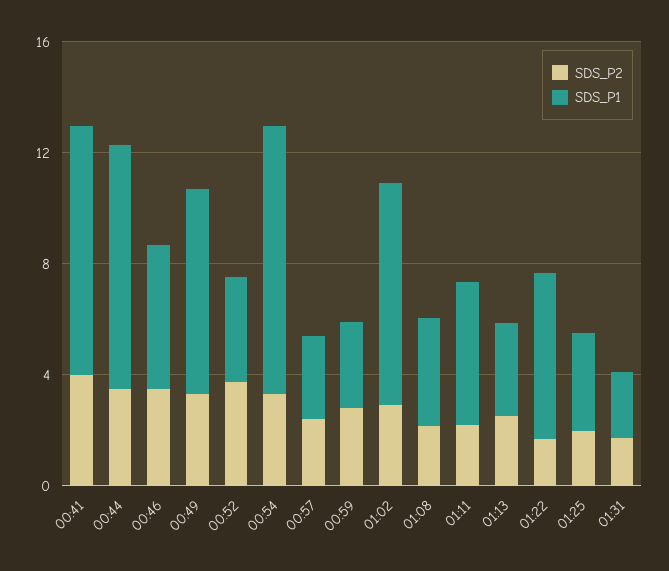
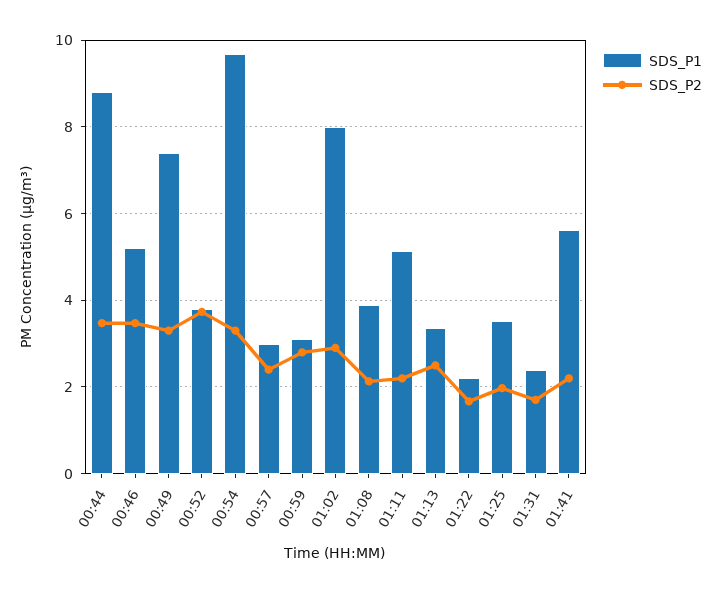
SDS_P2, 00:41: 4 -> none
SDS_P1, 00:41: 9 -> none
SDS_P1, 01:22: 6 -> 2.2
SDS_P1, 01:41: none -> 5.6
SDS_P2, 01:41: none -> 2.2

